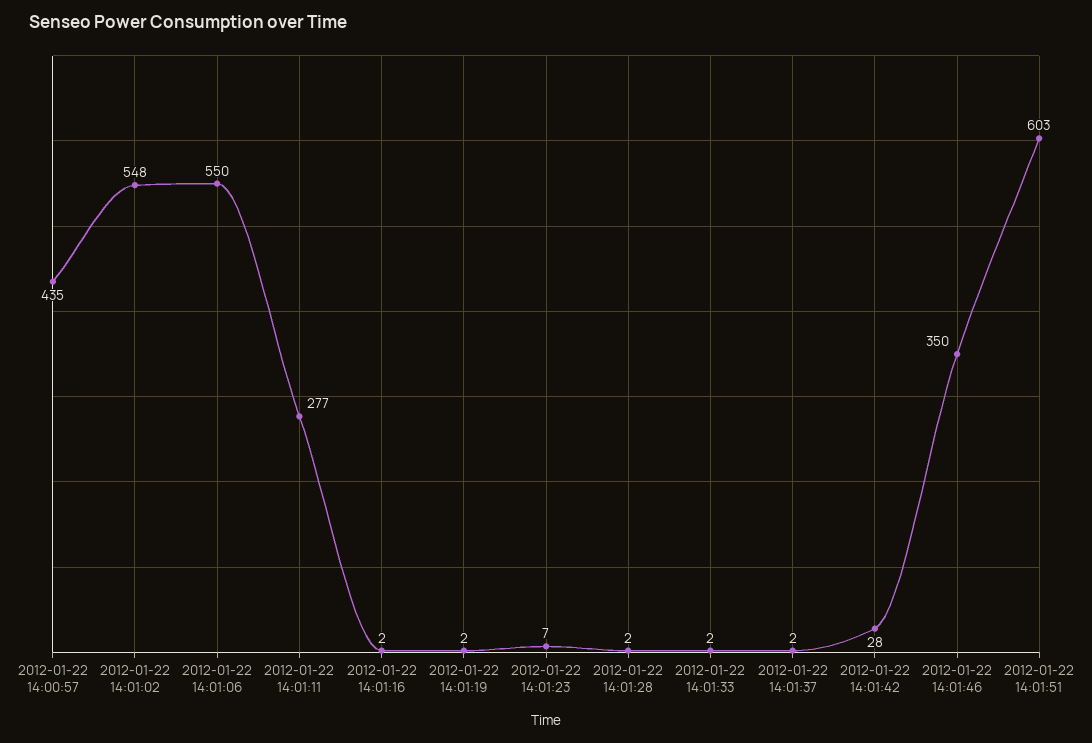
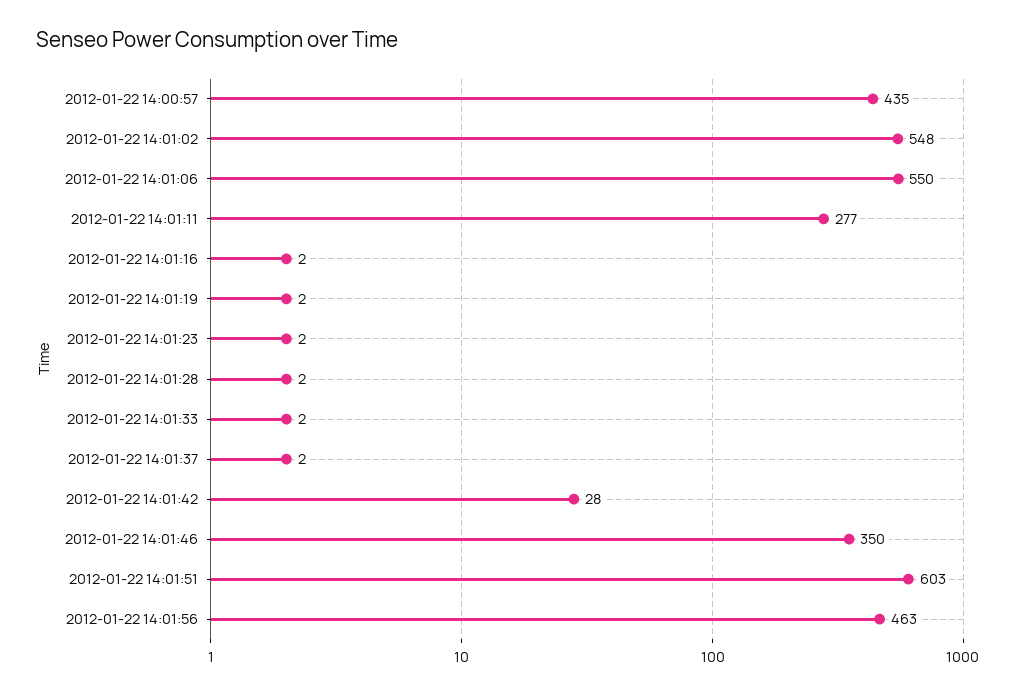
2012-01-22 14:01:23: 7 -> 2
2012-01-22 14:01:56: none -> 463

